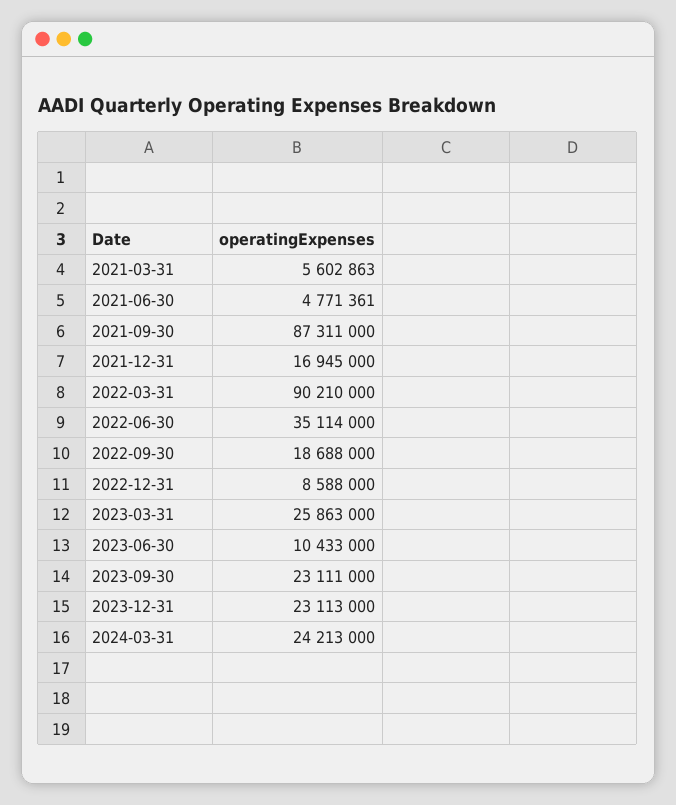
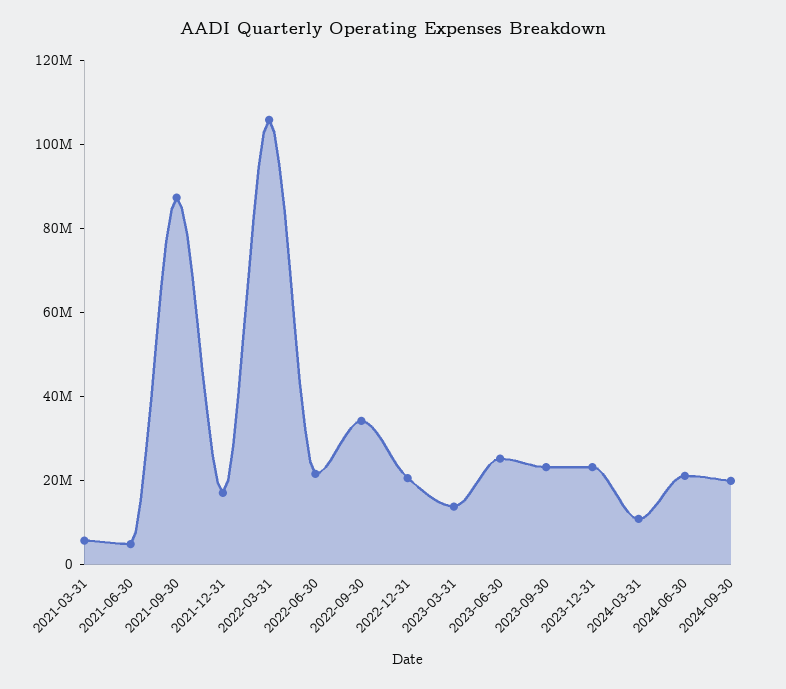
2022-03-31: 90210000 -> 105000000
2022-06-30: 35114000 -> 20000000
2022-09-30: 18688000 -> 35000000
2022-12-31: 8588000 -> 20000000
2023-03-31: 25863000 -> 15000000
2023-06-30: 10433000 -> 25000000
2024-03-31: 24213000 -> 10000000
2024-06-30: none -> 20000000
2024-09-30: none -> 20000000

